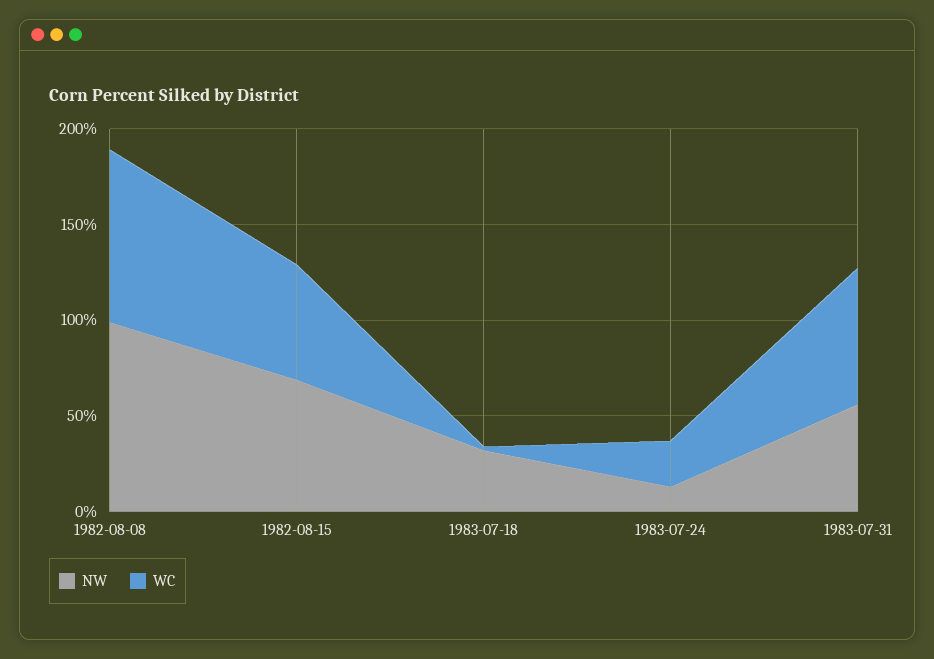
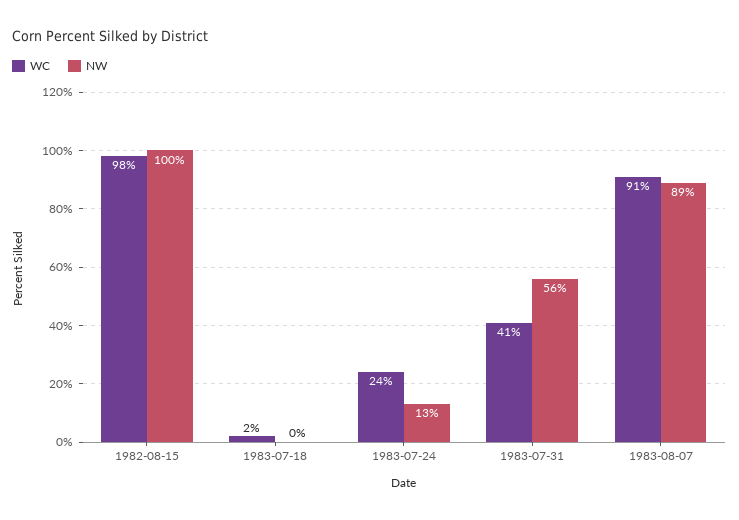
NW, 1982-08-08: 100 -> none
WC, 1982-08-08: 90 -> none
NW, 1982-08-15: 70 -> 100
WC, 1982-08-15: 60 -> 98
NW, 1983-07-18: 30 -> 0
WC, 1983-07-31: 70 -> 41
WC, 1983-08-07: none -> 91
NW, 1983-08-07: none -> 89

